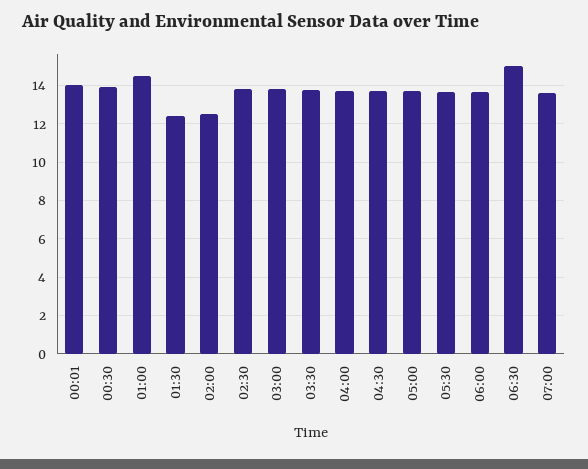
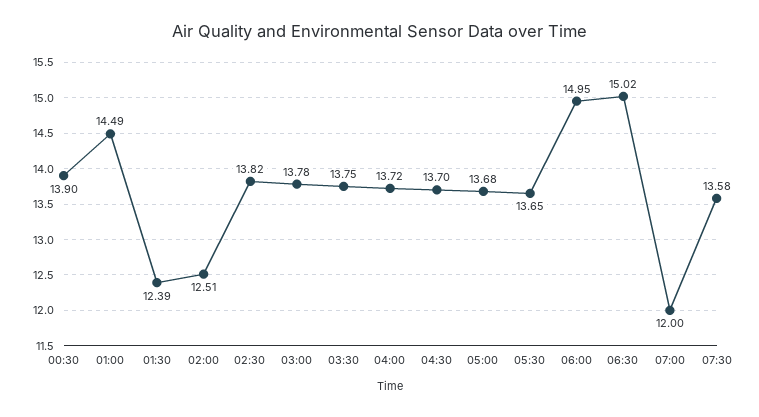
00:01: 14 -> none
06:00: 13.5 -> 14.95
07:00: 13.5 -> 12
07:30: none -> 13.58

